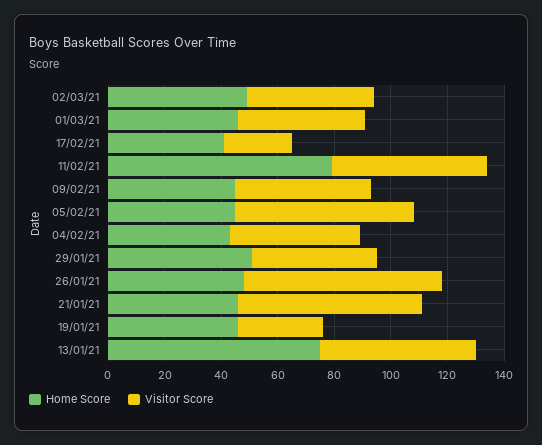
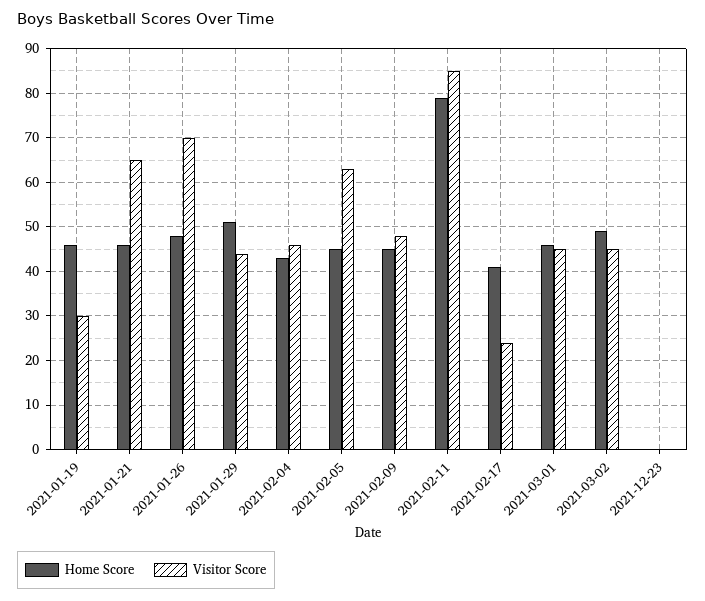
Visitor Score, 11/02/21: 55 -> 85
Home Score, 13/01/21: 75 -> none
Visitor Score, 13/01/21: 55 -> none
Home Score, 2021-12-23: none -> 0
Visitor Score, 2021-12-23: none -> 0

